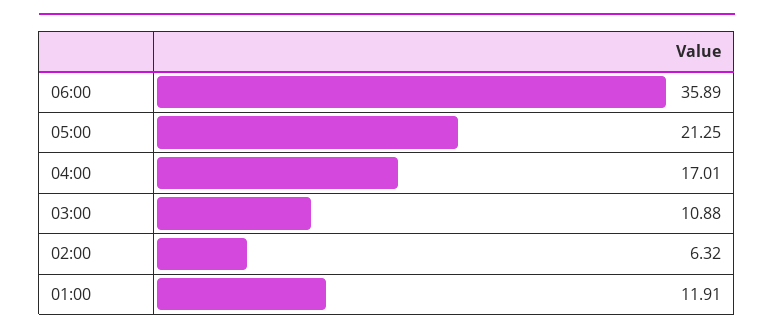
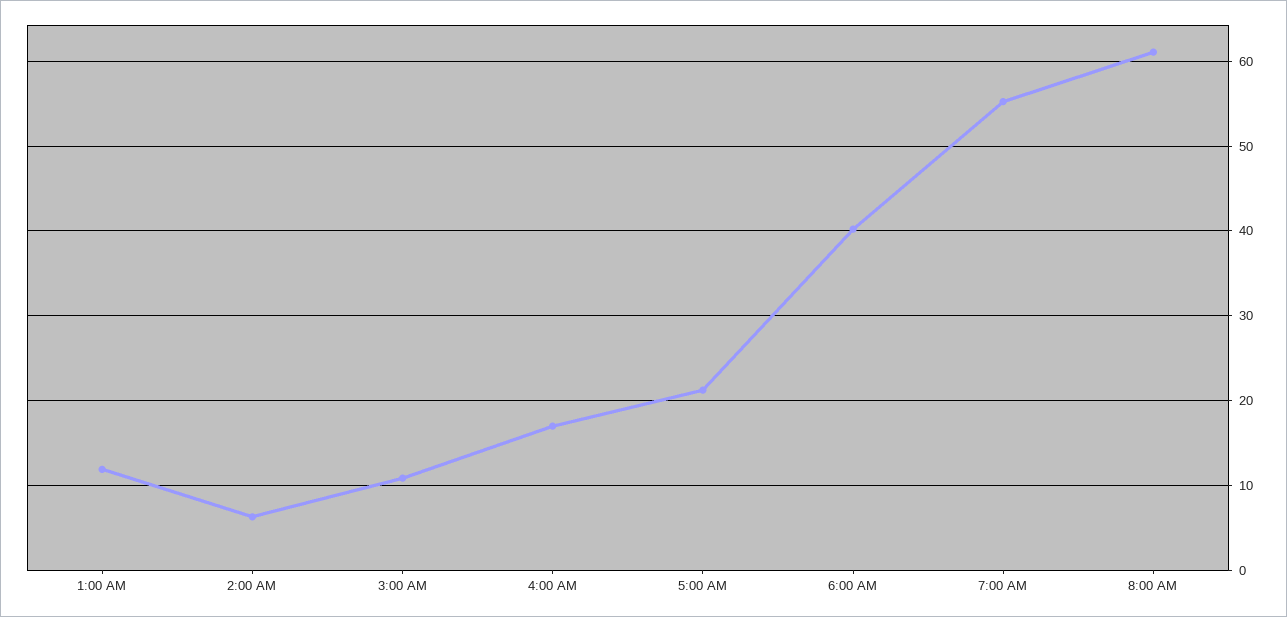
06:00: 35.89 -> 40
7:00 AM: none -> 55
8:00 AM: none -> 61

